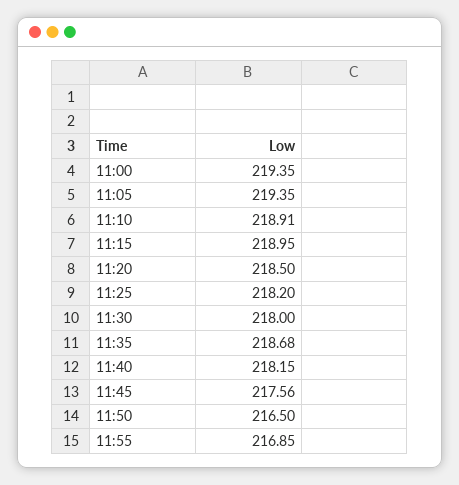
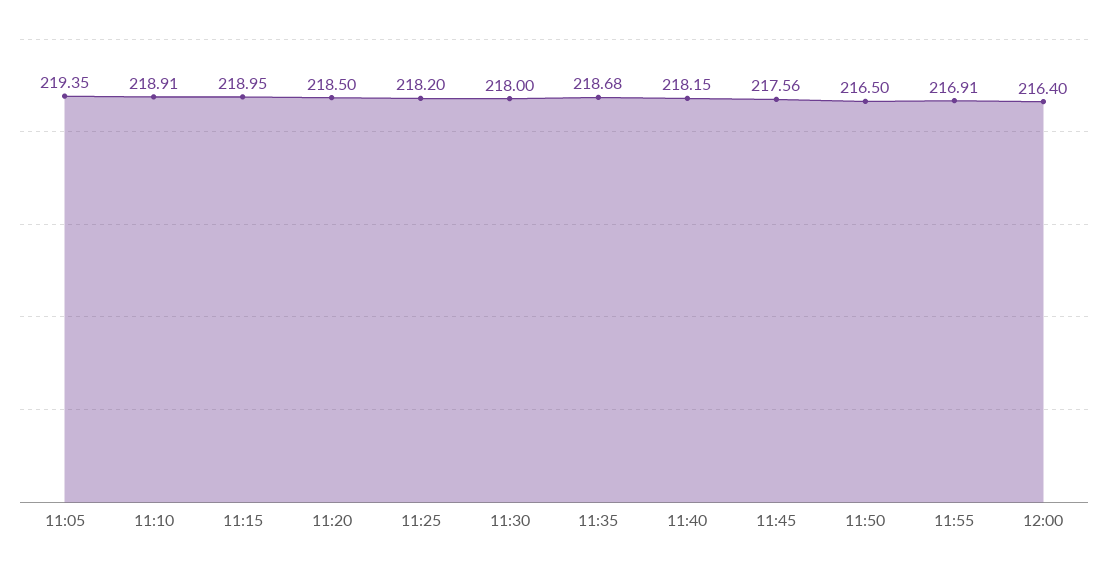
11:00: 219.35 -> none
11:55: 216.85 -> 216.91
12:00: none -> 216.4

